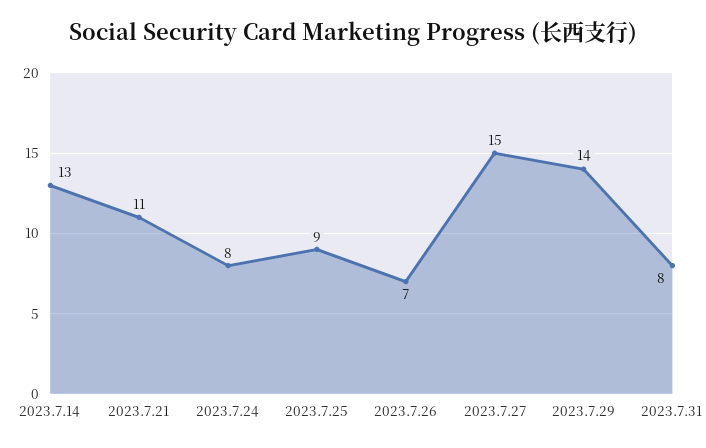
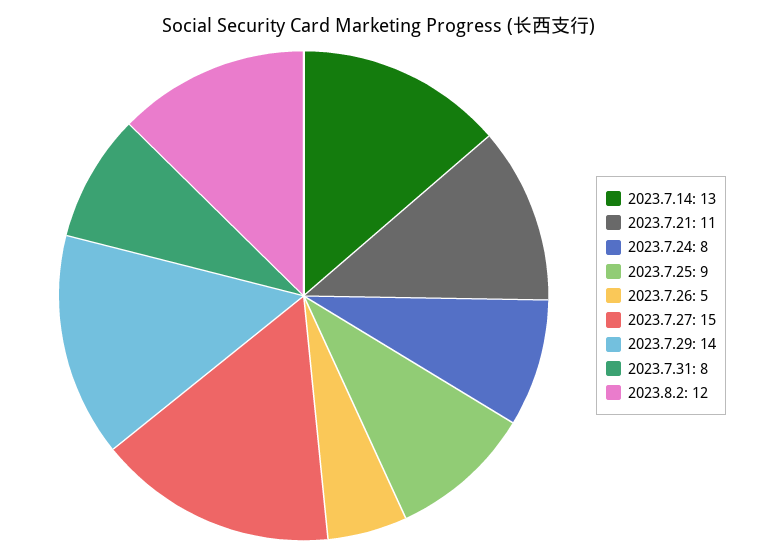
2023.7.26: 7 -> 5
2023.8.2: none -> 12

